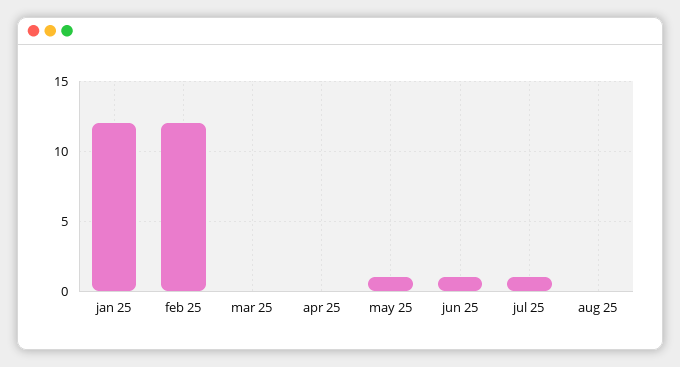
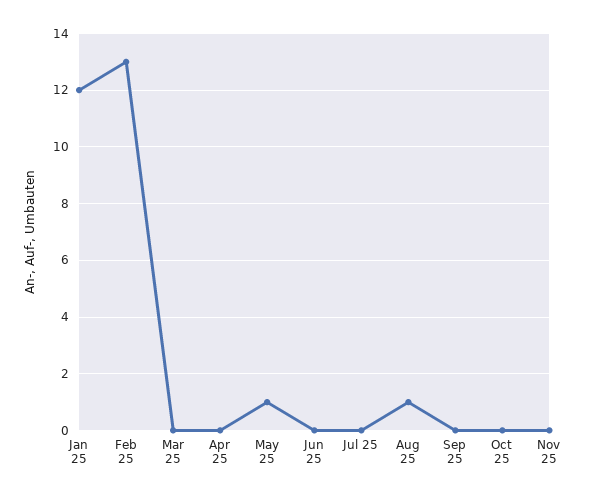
feb 25: 12 -> 13
jun 25: 1 -> 0
jul 25: 1 -> 0
aug 25: 0 -> 1
Sep 25: none -> 0
Oct 25: none -> 0
Nov 25: none -> 0

